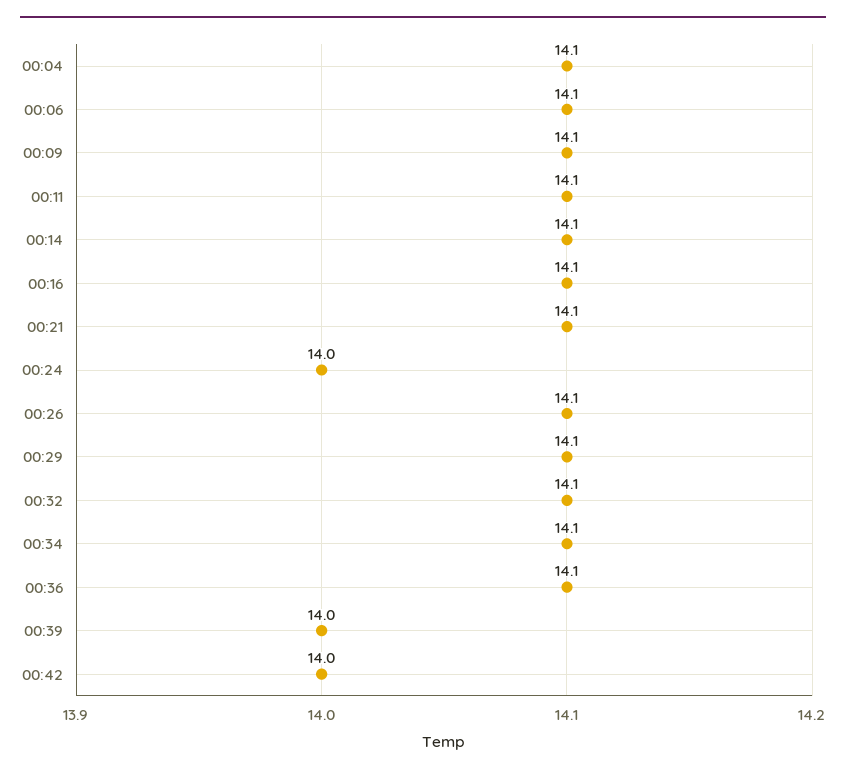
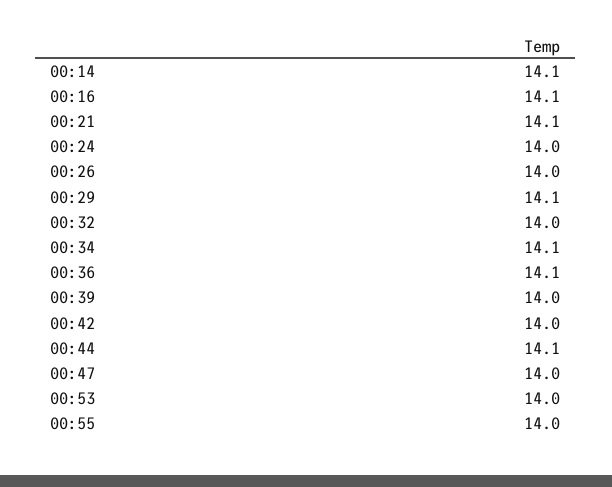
00:04: 14.1 -> none
00:06: 14.1 -> none
00:09: 14.1 -> none
00:11: 14.1 -> none
00:26: 14.1 -> 14
00:32: 14.1 -> 14
00:44: none -> 14.1
00:47: none -> 14
00:53: none -> 14
00:55: none -> 14

